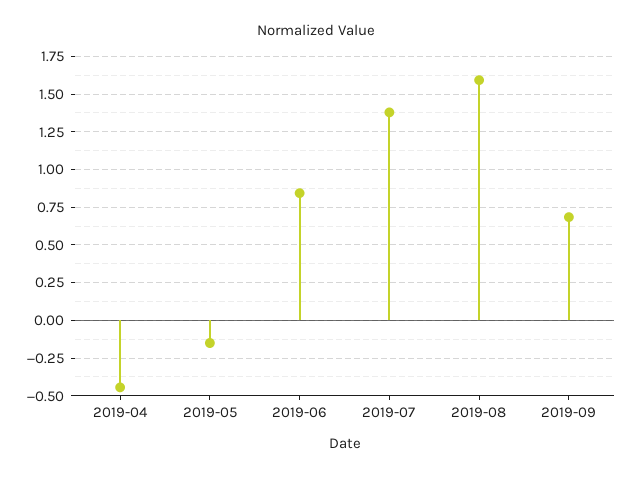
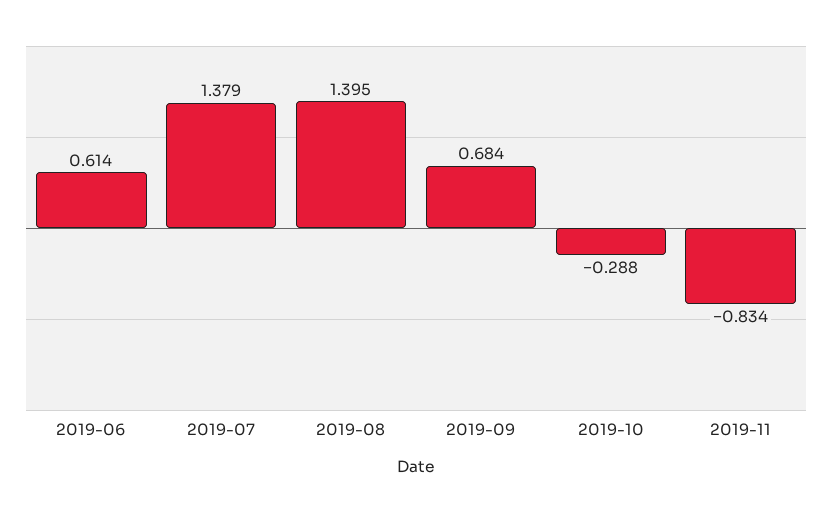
2019-04: -0.45 -> none
2019-05: -0.15 -> none
2019-06: 0.85 -> 0.614
2019-08: 1.6 -> 1.395
2019-10: none -> -0.288
2019-11: none -> -0.834

